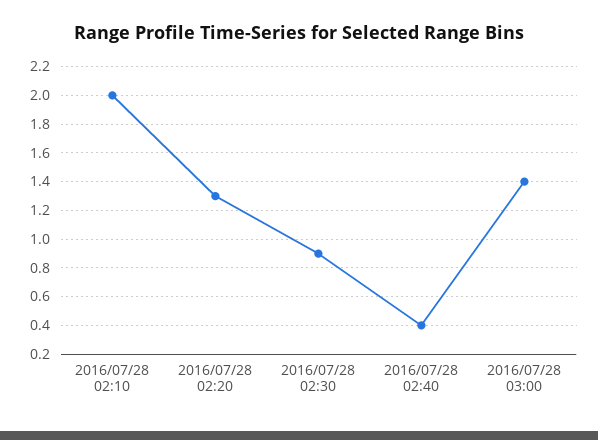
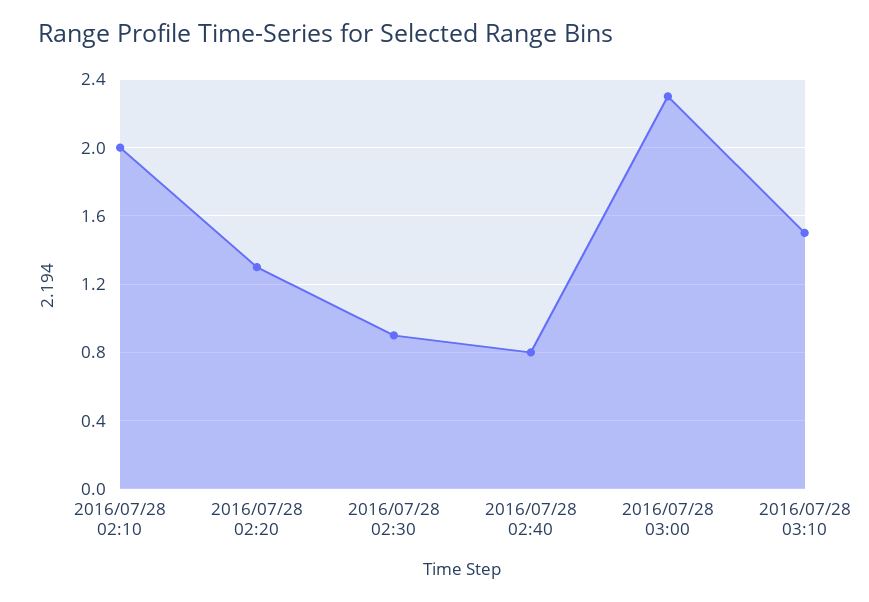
2016/07/28 02:40: 0.4 -> 0.8
2016/07/28 03:00: 1.4 -> 2.3
2016/07/28 03:10: none -> 1.5

